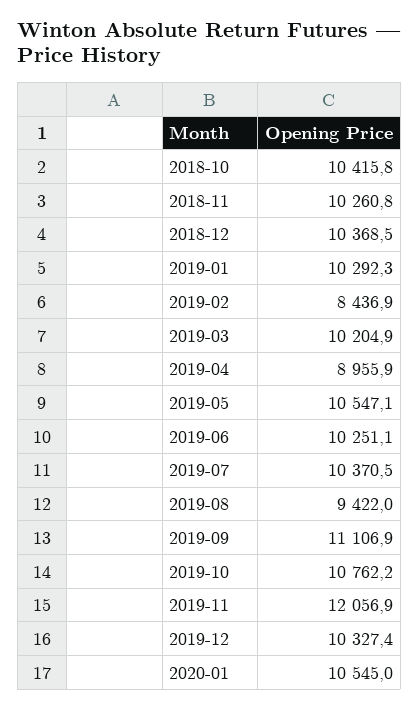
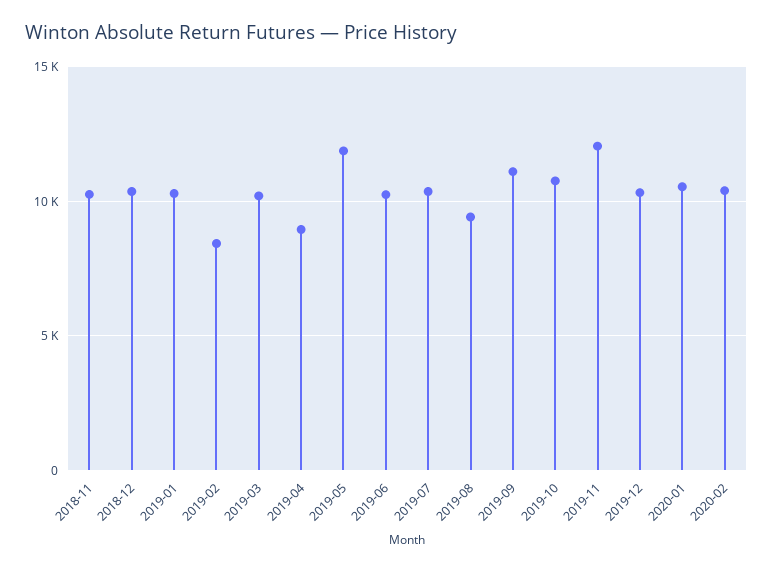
2018-10: 10415.8 -> none
2019-05: 10547.1 -> 12000
2020-02: none -> 10500

